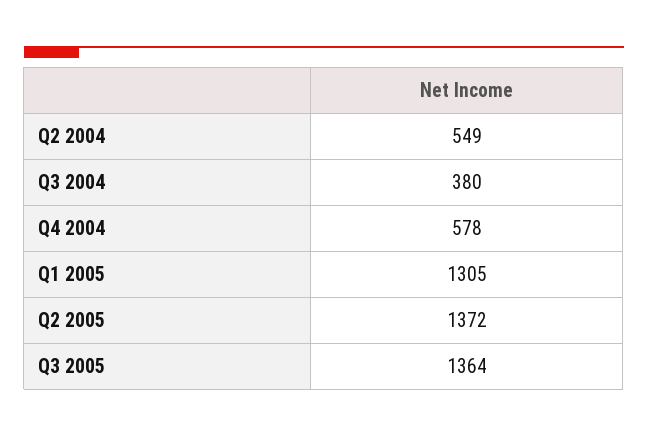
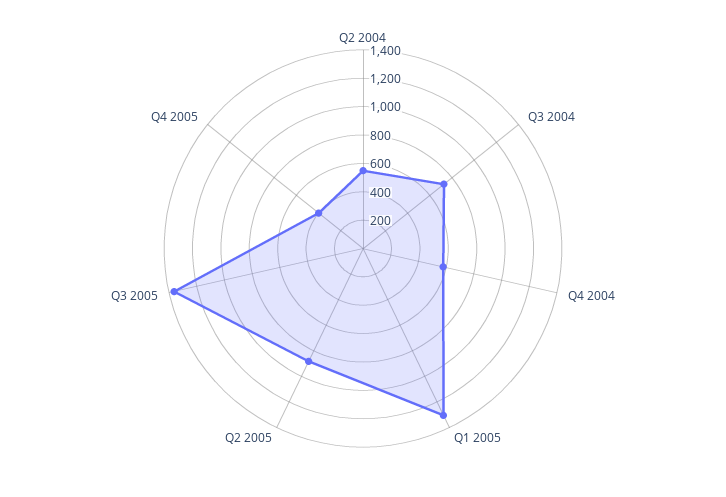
Q3 2004: 380 -> 700
Q2 2005: 1372 -> 900
Q4 2005: none -> 400

